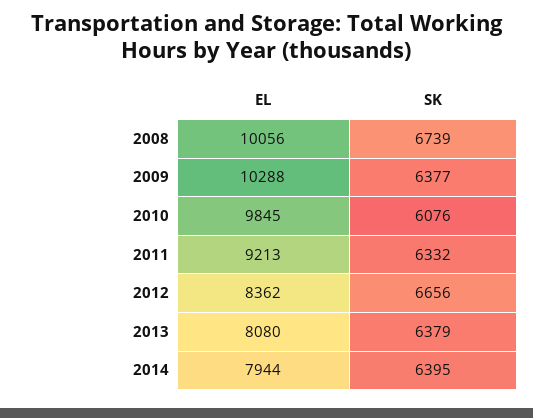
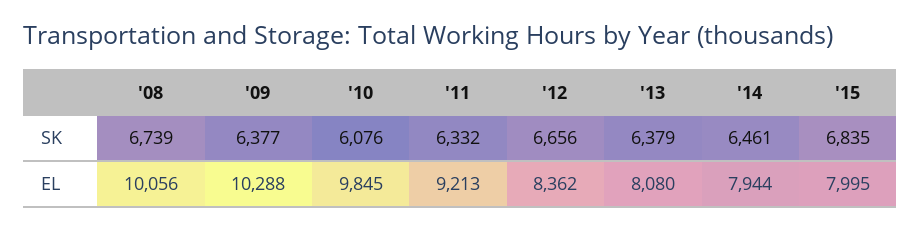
SK, 2014: 6395 -> 6461
SK, '15: none -> 6835
EL, '15: none -> 7995

